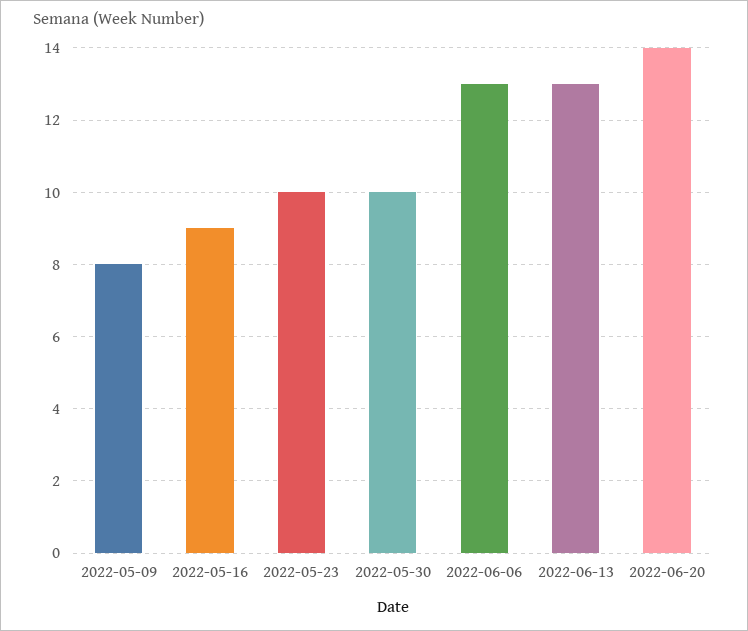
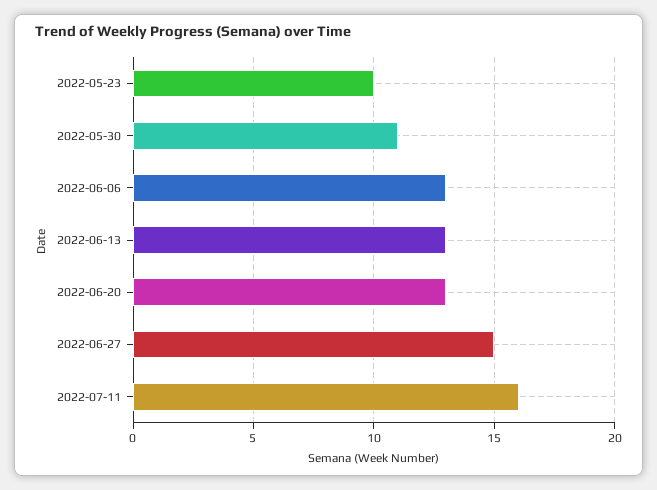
2022-05-09: 8 -> none
2022-05-16: 9 -> none
2022-05-30: 10 -> 11
2022-06-20: 14 -> 13
2022-06-27: none -> 15
2022-07-11: none -> 16

